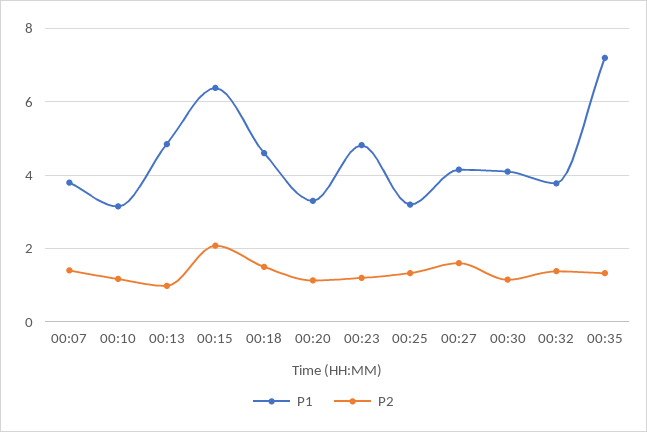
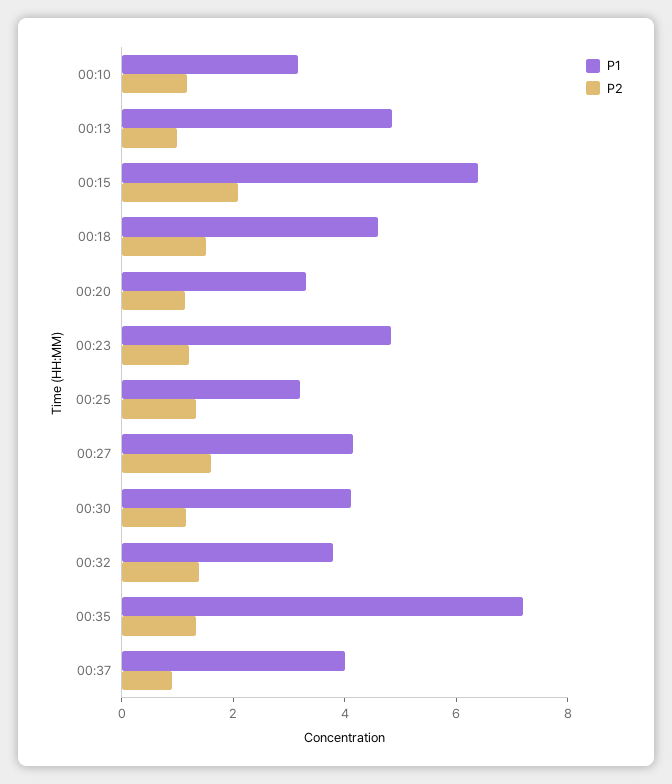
P1, 00:07: 3.8 -> none
P2, 00:07: 1.4 -> none
P1, 00:37: none -> 4
P2, 00:37: none -> 1

